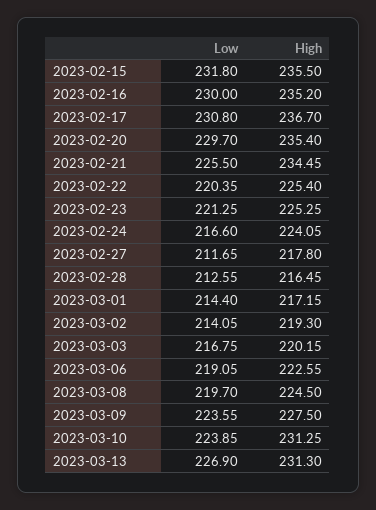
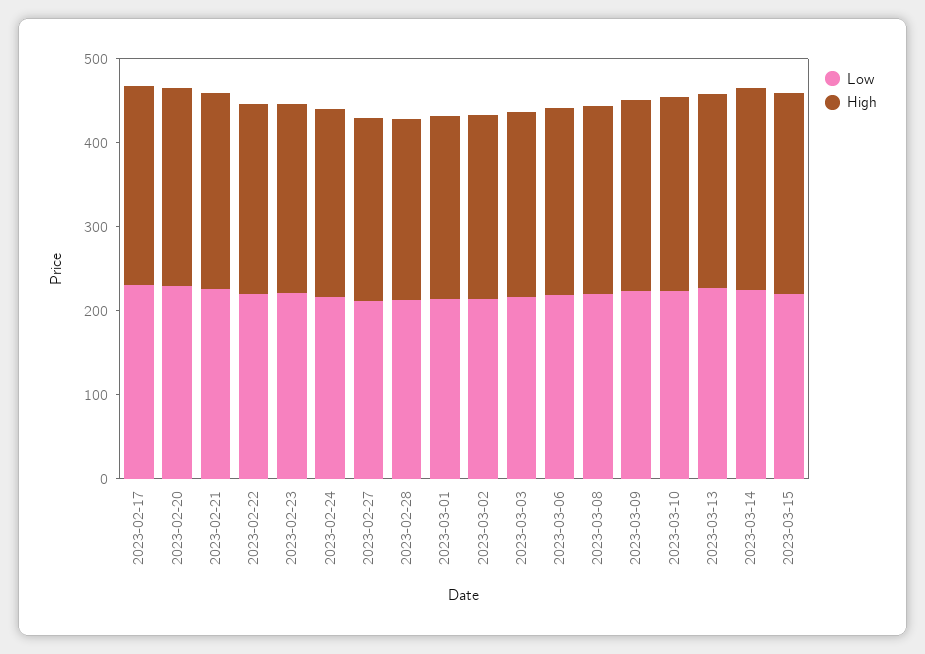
Low, 2023-02-15: 231.8 -> none
High, 2023-02-15: 235.5 -> none
Low, 2023-02-16: 230 -> none
High, 2023-02-16: 235.2 -> none
Low, 2023-03-14: none -> 220
High, 2023-03-14: none -> 240
Low, 2023-03-15: none -> 220
High, 2023-03-15: none -> 240

